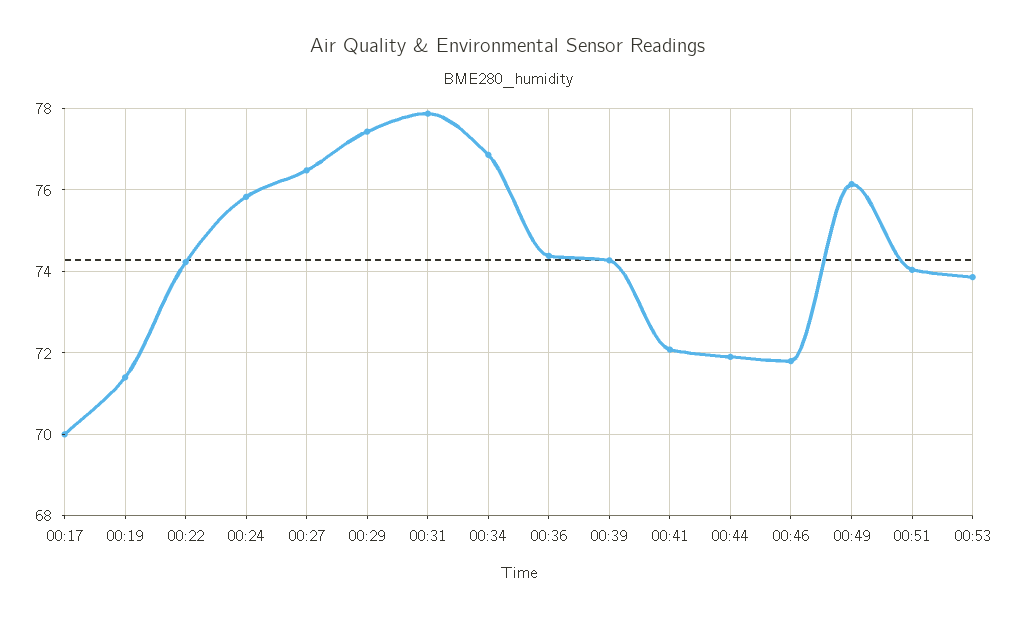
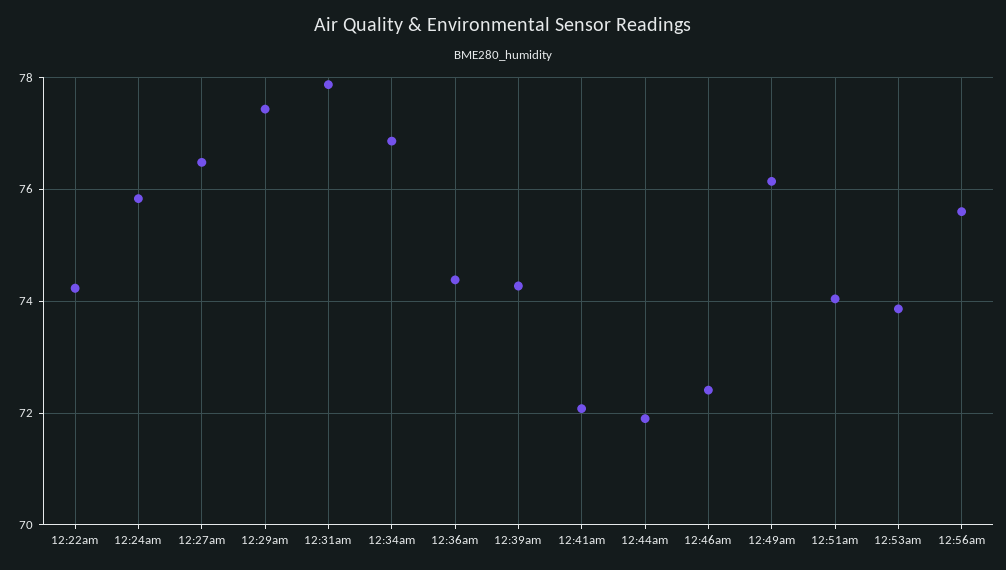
00:17: 70 -> none
00:19: 71.4 -> none
00:46: 71.8 -> 72.4
12:56am: none -> 75.6

